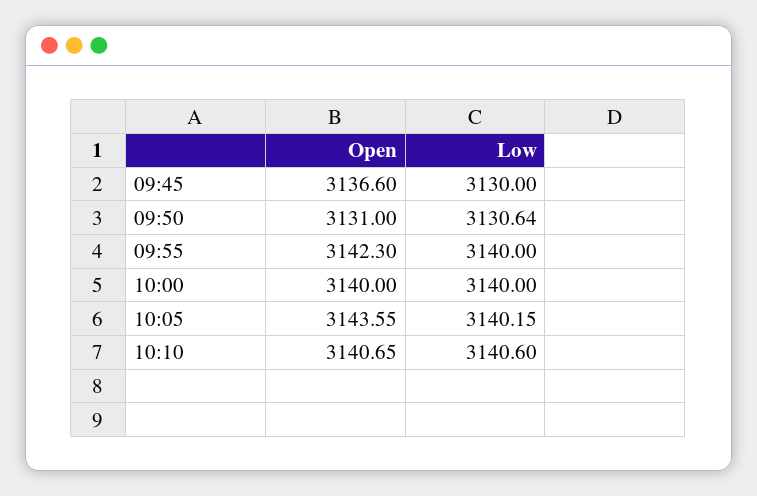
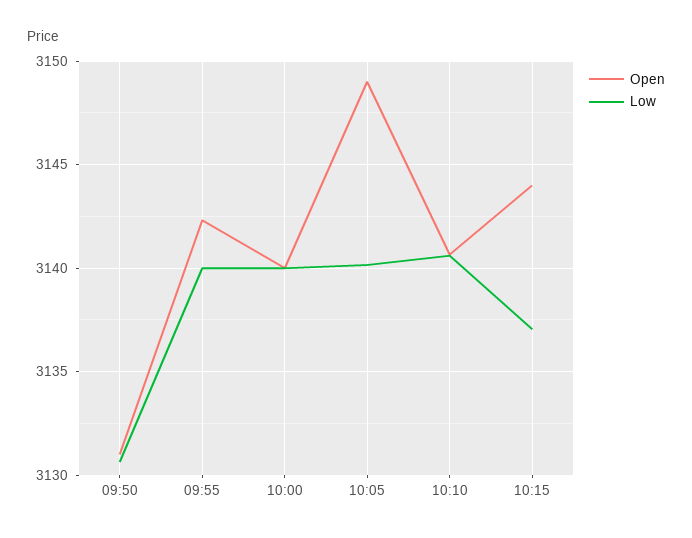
Open, 09:45: 3136.6 -> none
Low, 09:45: 3130 -> none
Open, 10:05: 3143.55 -> 3149
Open, 10:15: none -> 3144
Low, 10:15: none -> 3137

